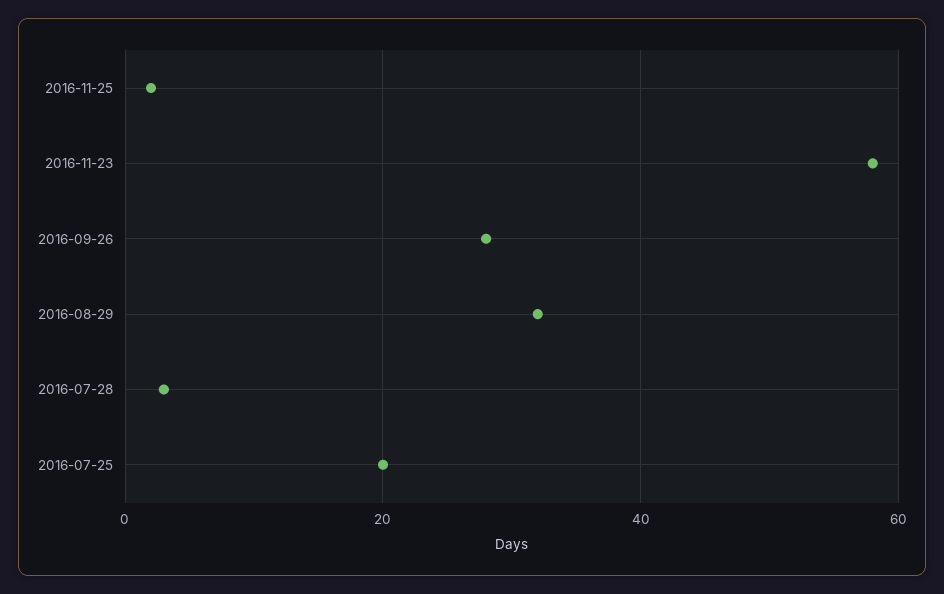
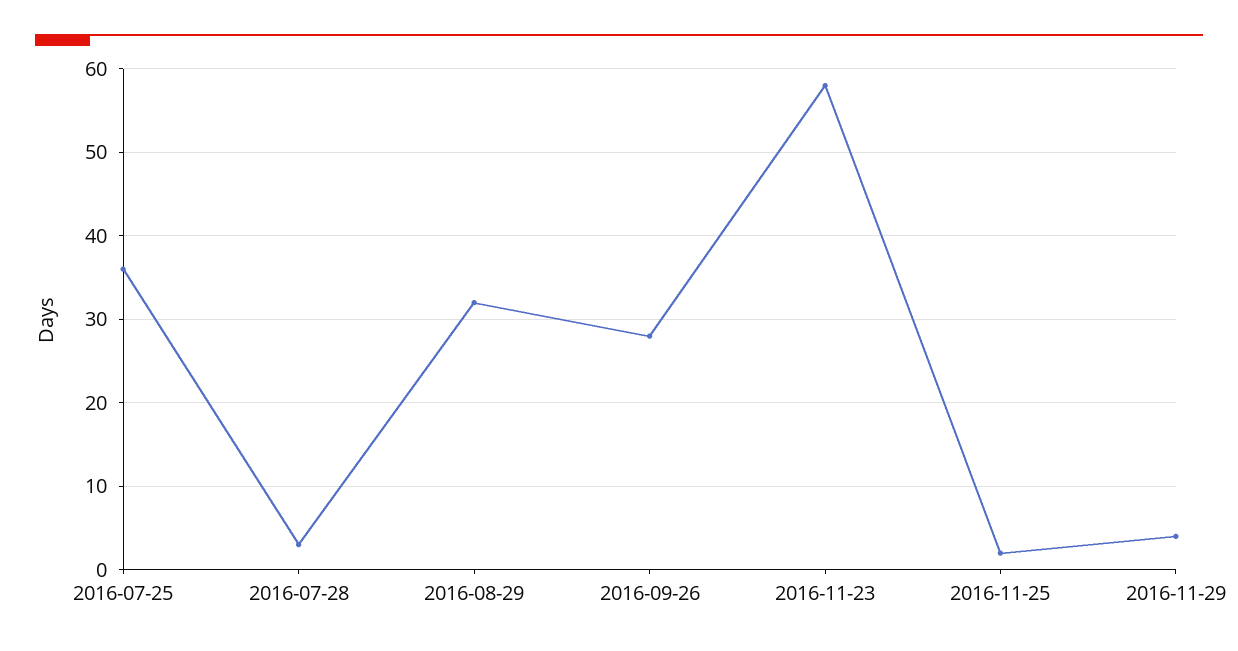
2016-07-25: 20 -> 36
2016-11-29: none -> 4

